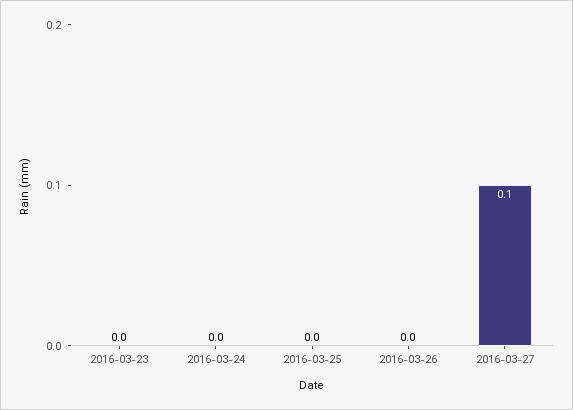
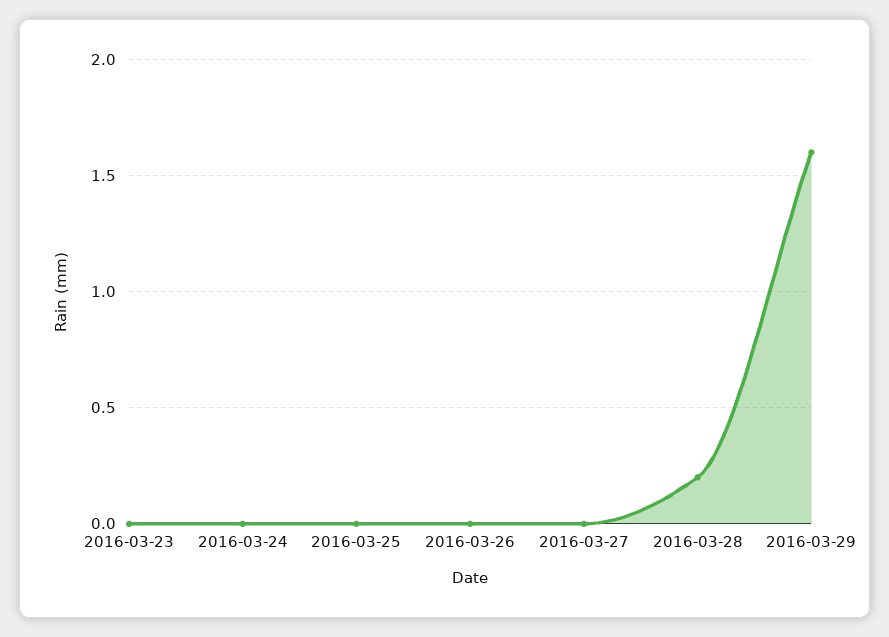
2016-03-27: 0.1 -> 0
2016-03-28: none -> 0.2
2016-03-29: none -> 1.6

